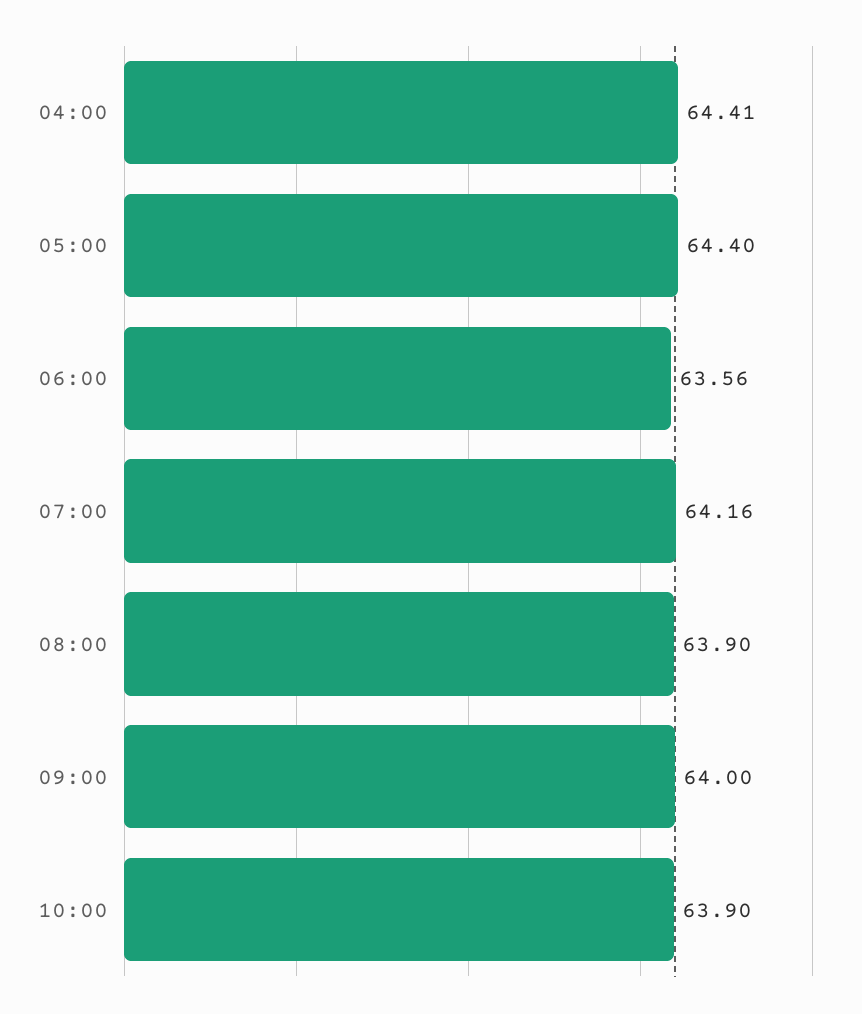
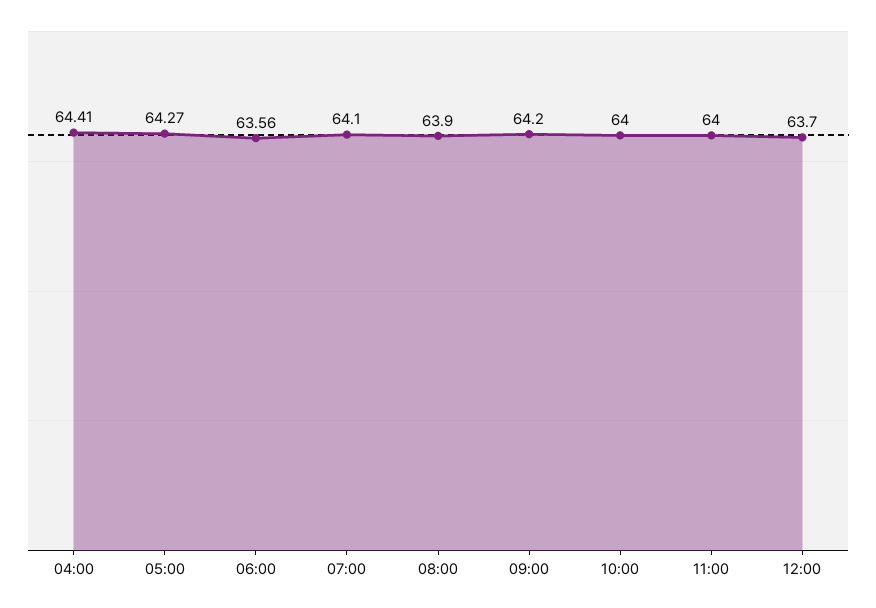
05:00: 64.4 -> 64.27
07:00: 64.16 -> 64.1
09:00: 64 -> 64.2
10:00: 63.9 -> 64
11:00: none -> 64
12:00: none -> 63.7

